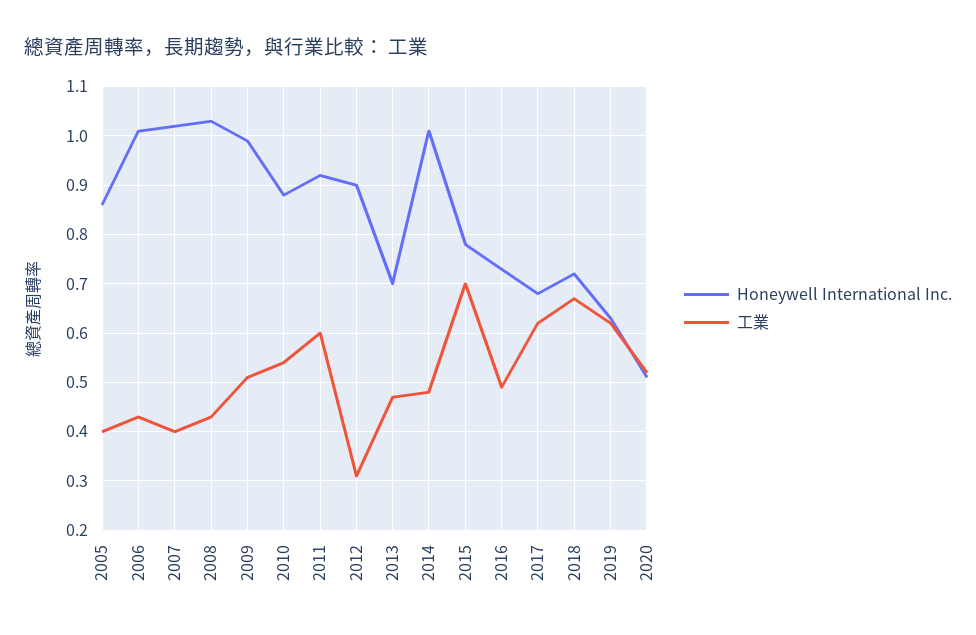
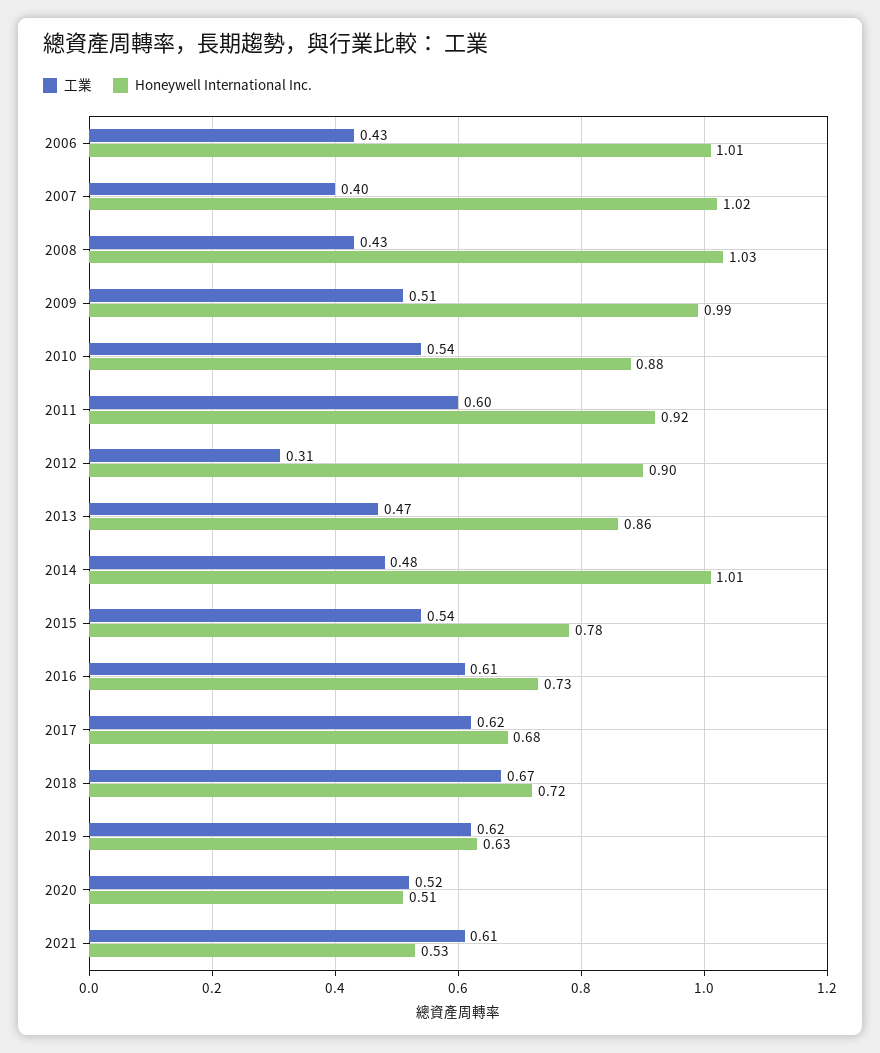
Honeywell International Inc., 2005: 0.85 -> none
工業, 2005: 0.4 -> none
Honeywell International Inc., 2013: 0.7 -> 0.86
工業, 2015: 0.7 -> 0.54
工業, 2016: 0.5 -> 0.61
工業, 2021: none -> 0.61
Honeywell International Inc., 2021: none -> 0.53

